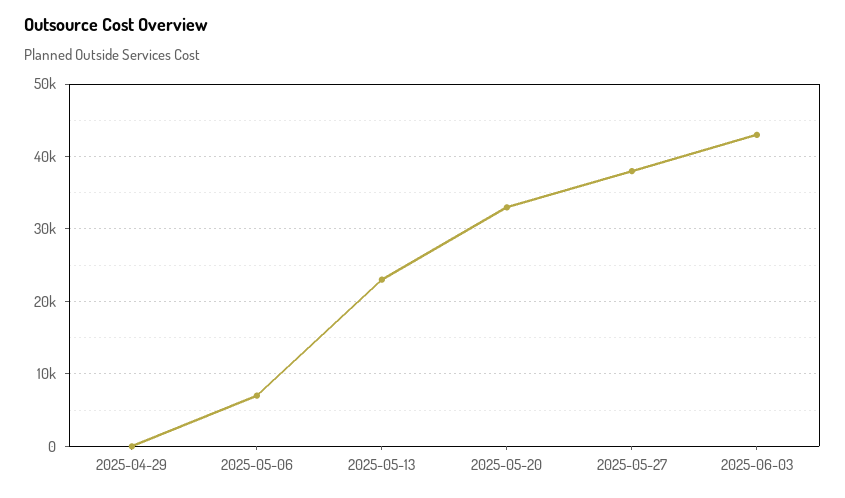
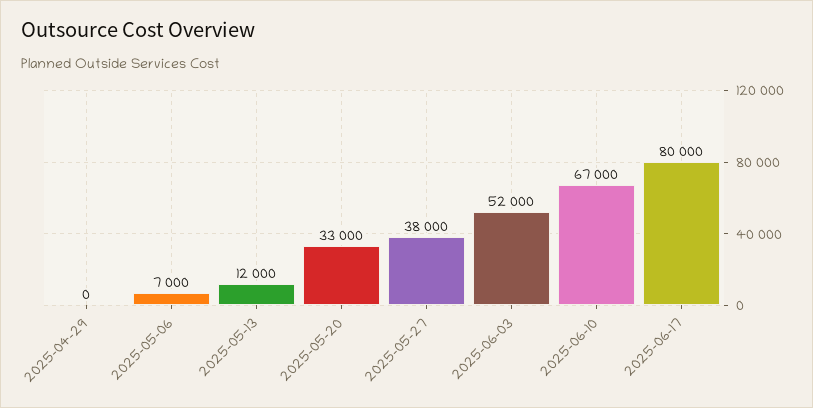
2025-05-13: 23000 -> 12000
2025-06-03: 43000 -> 52000
2025-06-10: none -> 67000
2025-06-17: none -> 80000

